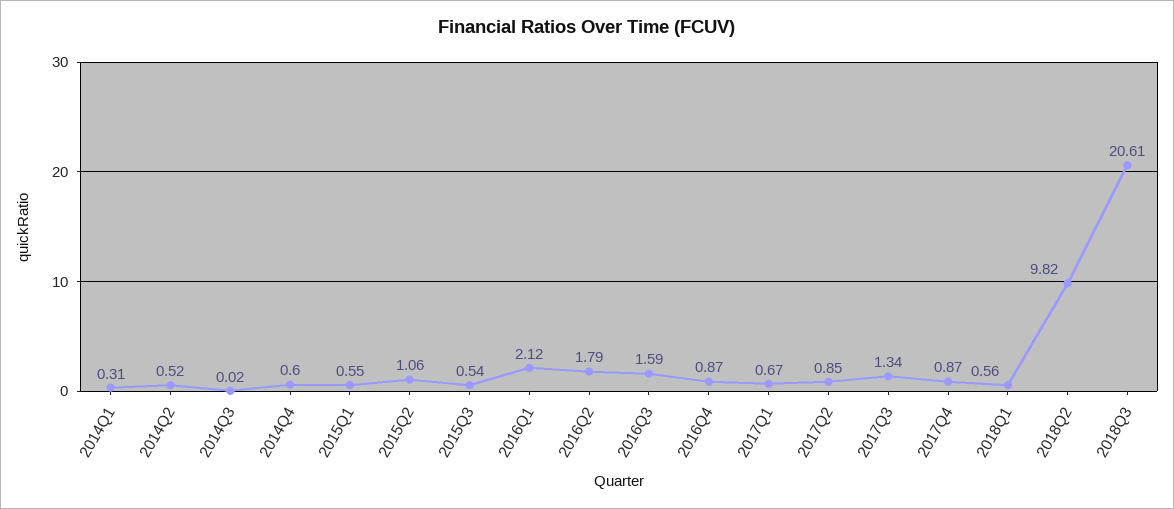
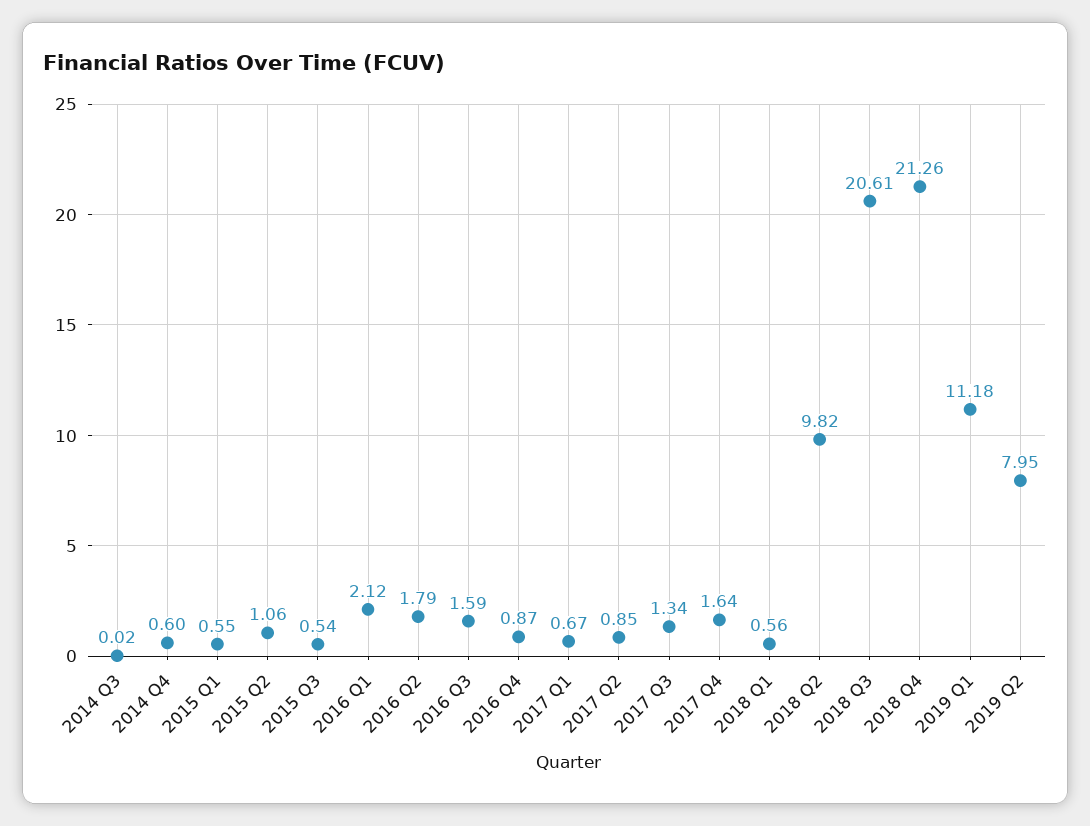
2014Q1: 0.31 -> none
2014Q2: 0.52 -> none
2017Q4: 0.87 -> 1.64
2018 Q4: none -> 21.26
2019 Q1: none -> 11.18
2019 Q2: none -> 7.95

